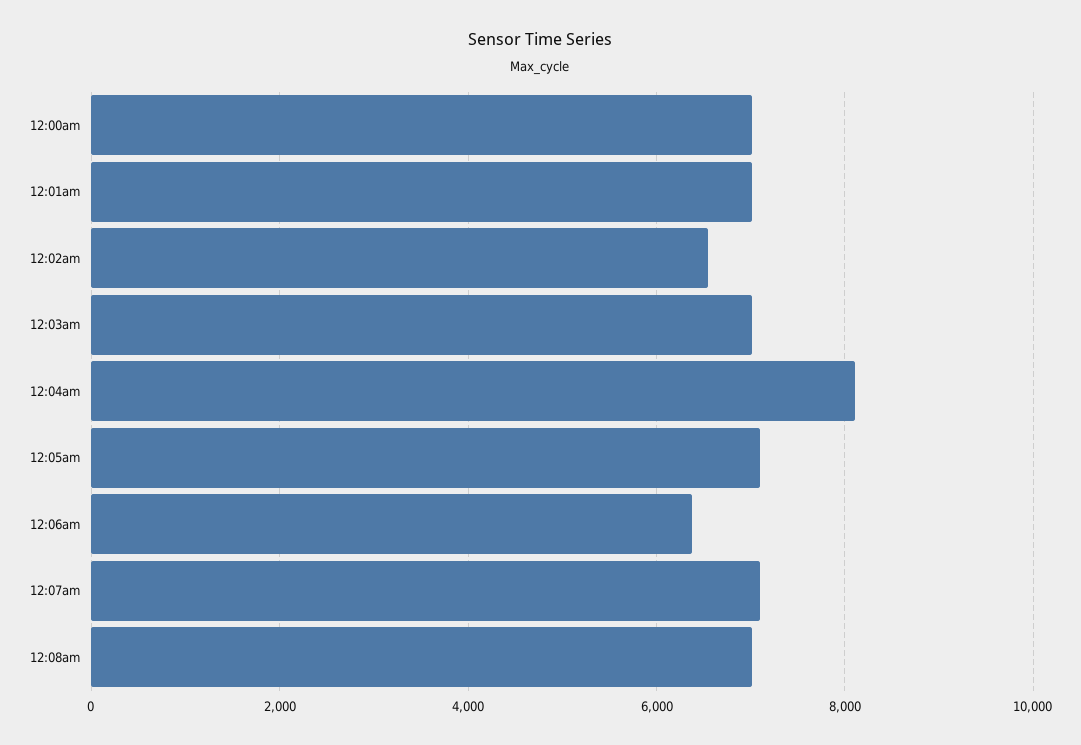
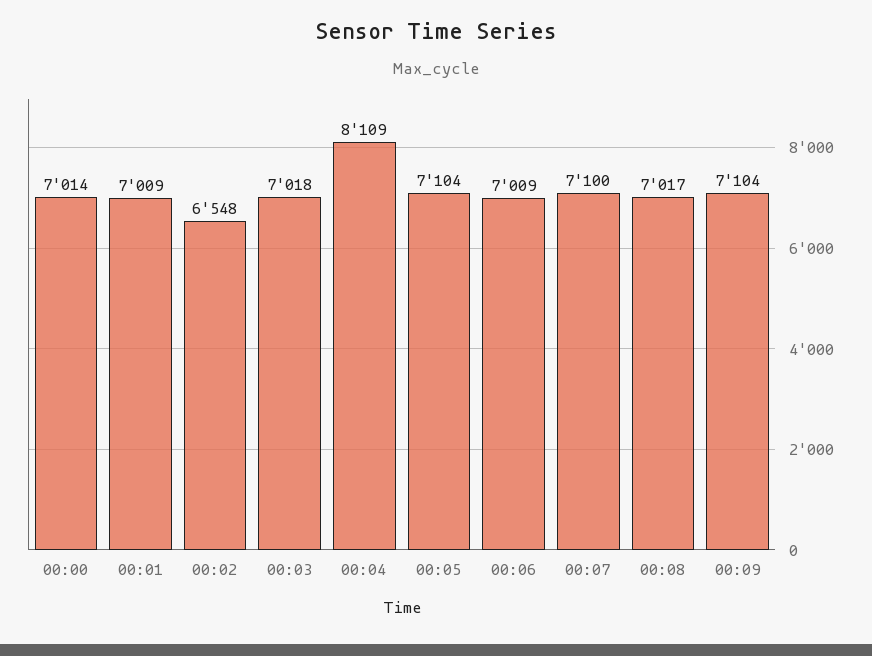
12:06am: 6400 -> 7009
00:09: none -> 7104

